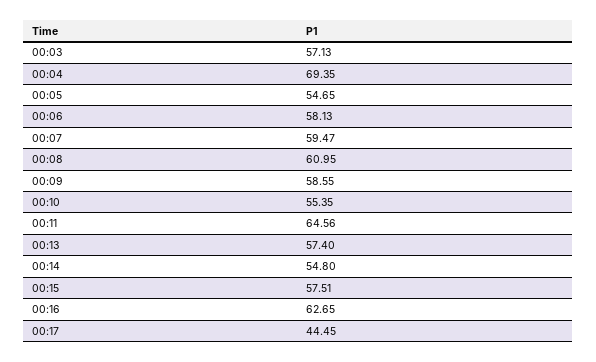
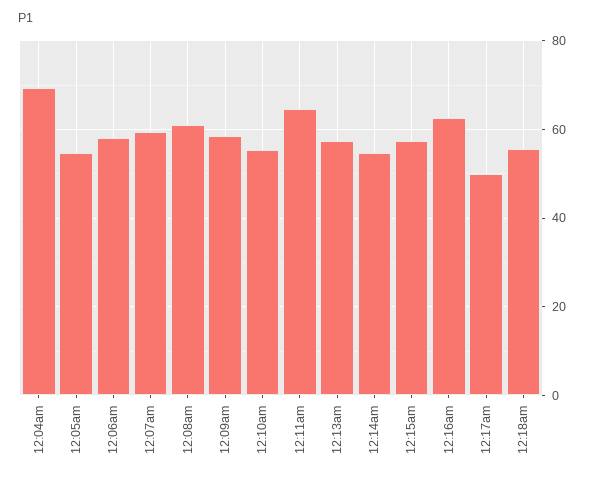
00:03: 57.13 -> none
00:17: 44.45 -> 50
12:18am: none -> 56

